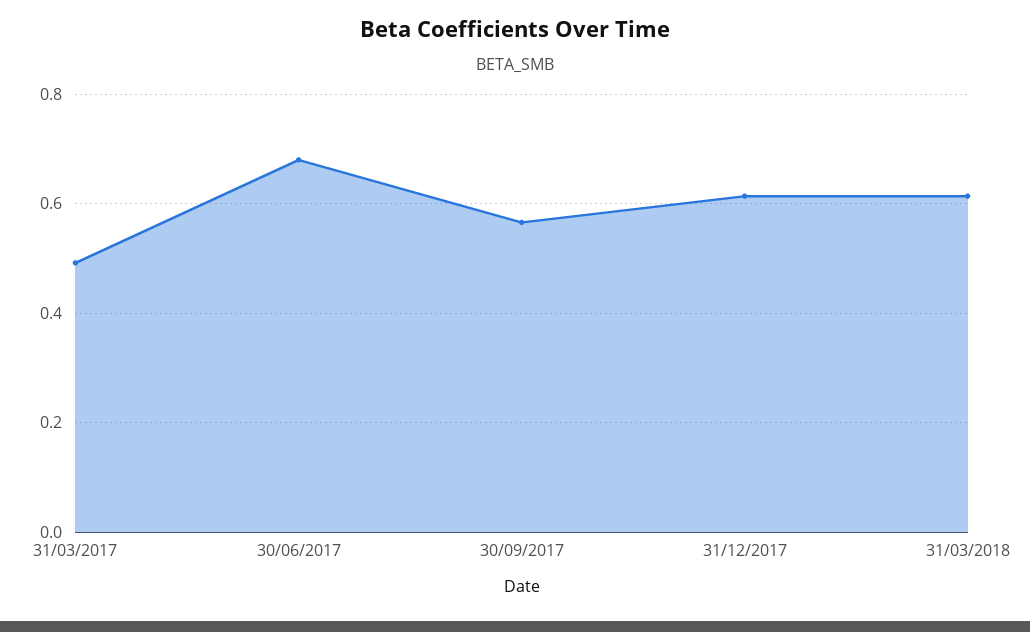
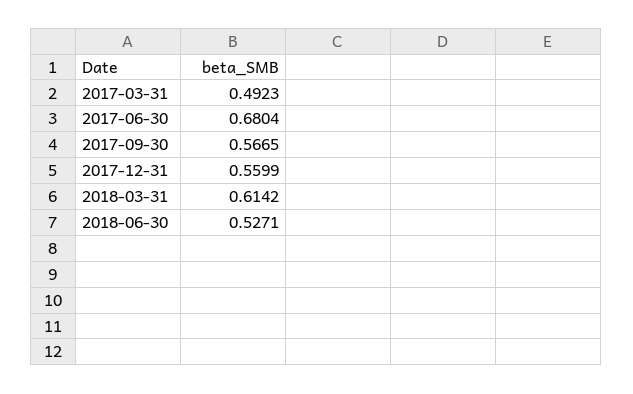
31/12/2017: 0.62 -> 0.5599
2018-06-30: none -> 0.5271

